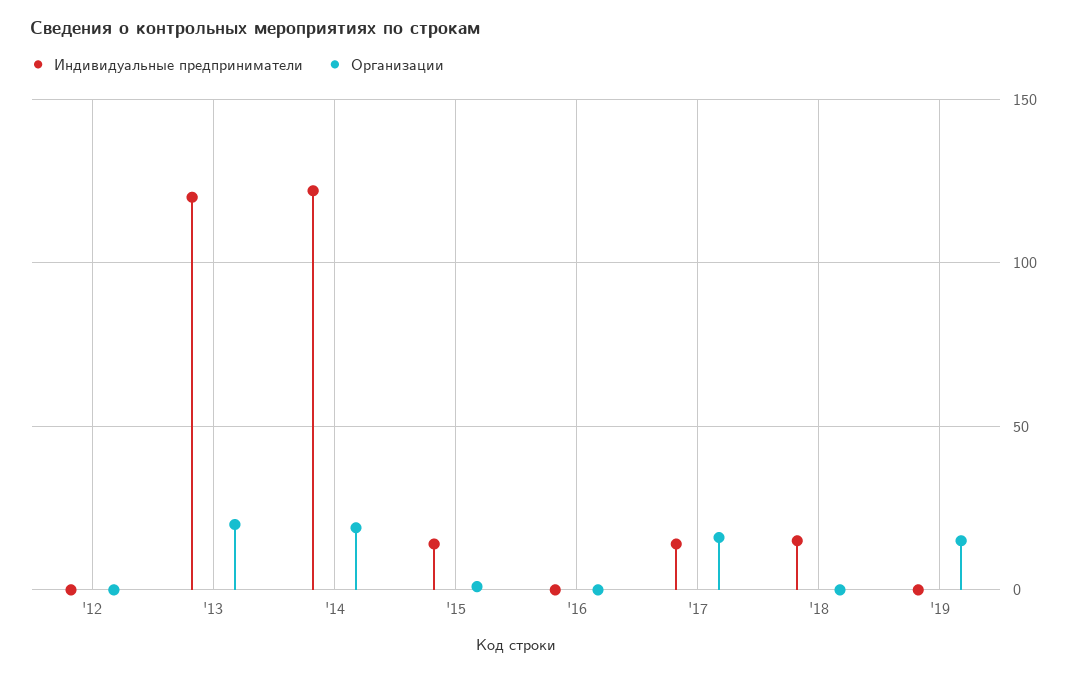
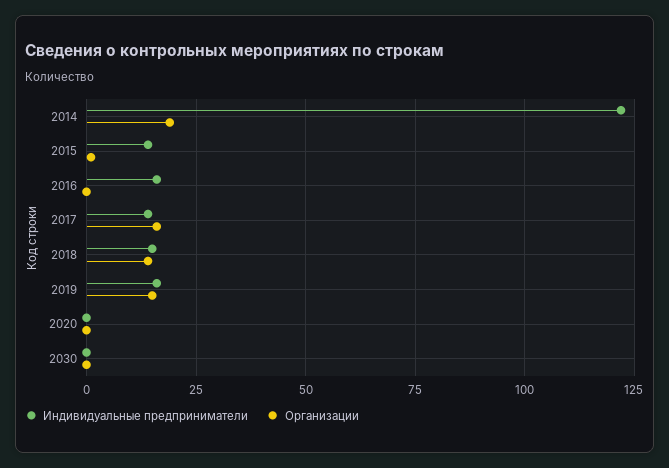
Индивидуальные предприниматели, '12: 0 -> none
Организации, '12: 0 -> none
Индивидуальные предприниматели, '13: 120 -> none
Организации, '13: 20 -> none
Индивидуальные предприниматели, '16: 0 -> 15
Организации, '18: 0 -> 15
Индивидуальные предприниматели, '19: 0 -> 15
Индивидуальные предприниматели, 2020: none -> 0
Организации, 2020: none -> 0
Индивидуальные предприниматели, 2030: none -> 0
Организации, 2030: none -> 0

